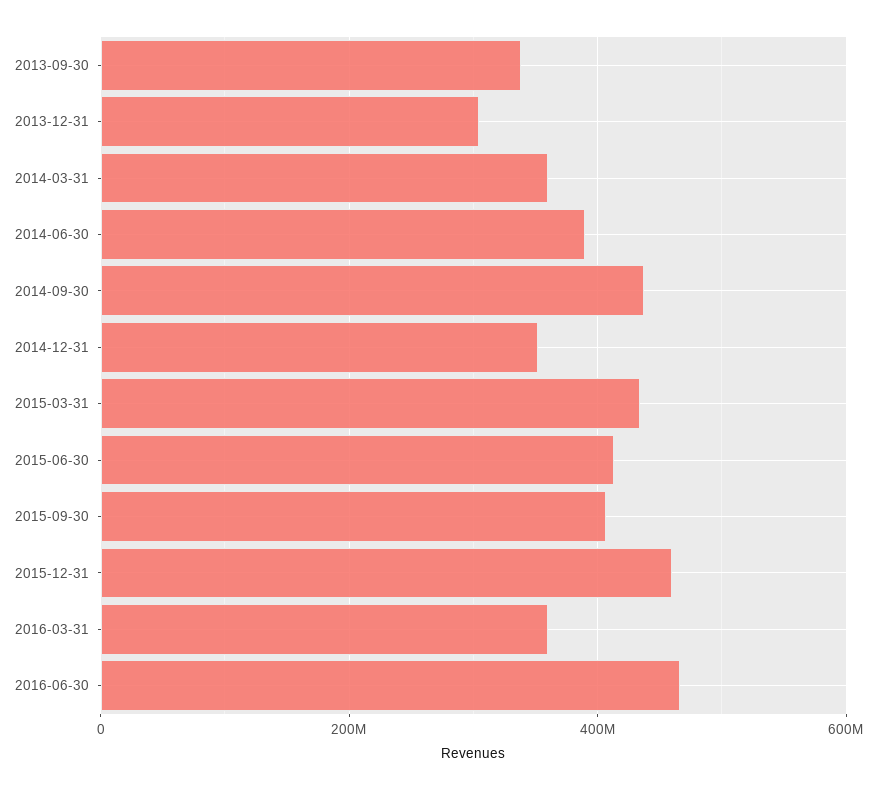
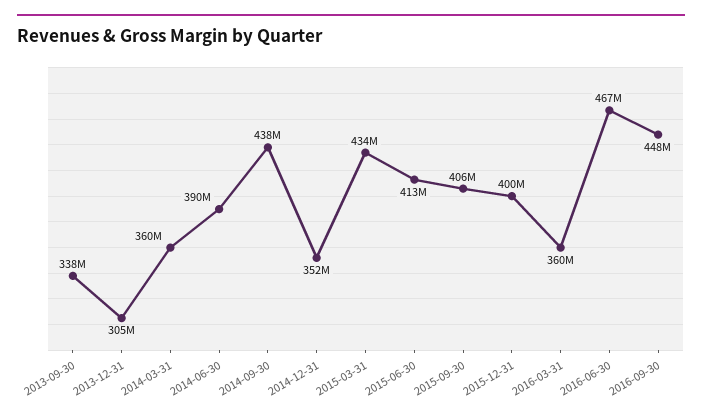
2015-12-31: 460000000 -> 400000000
2016-09-30: none -> 448000000

